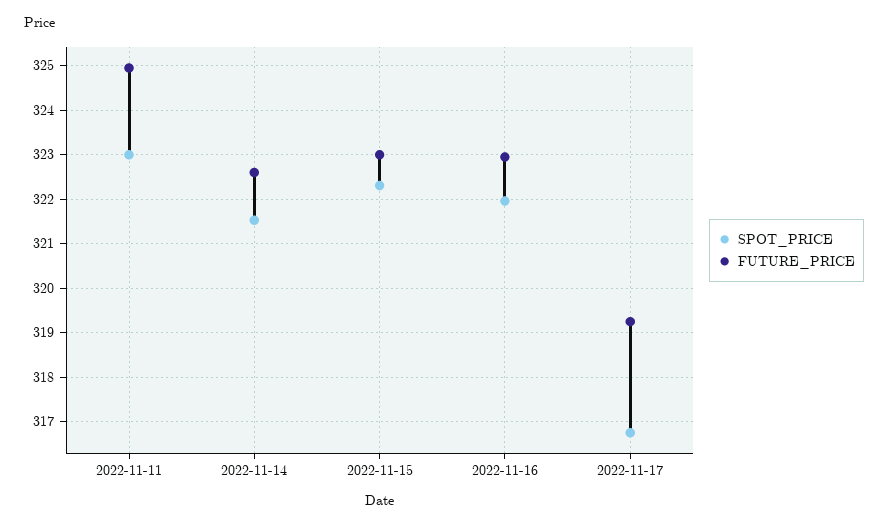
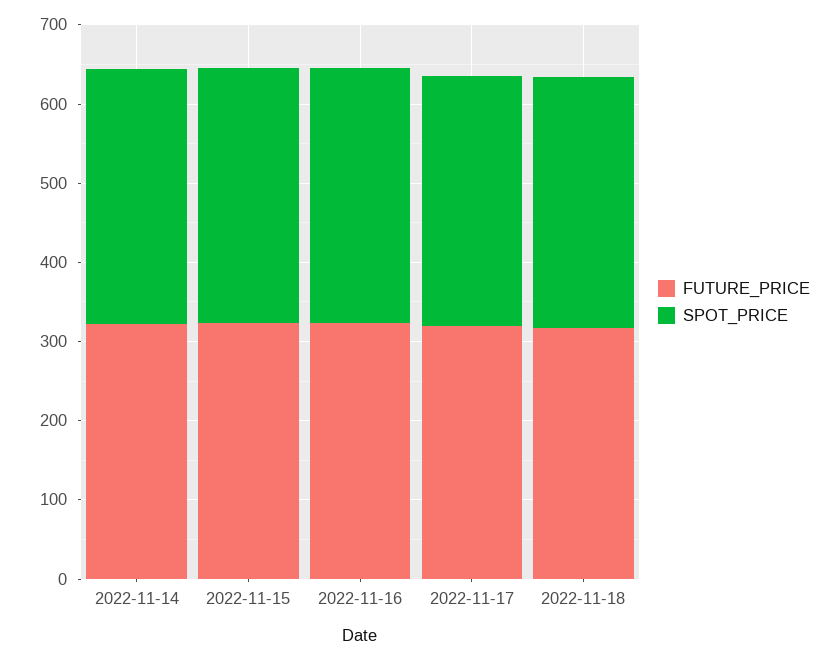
SPOT_PRICE, 2022-11-11: 323 -> none
FUTURE_PRICE, 2022-11-11: 325 -> none
FUTURE_PRICE, 2022-11-18: none -> 320
SPOT_PRICE, 2022-11-18: none -> 320

